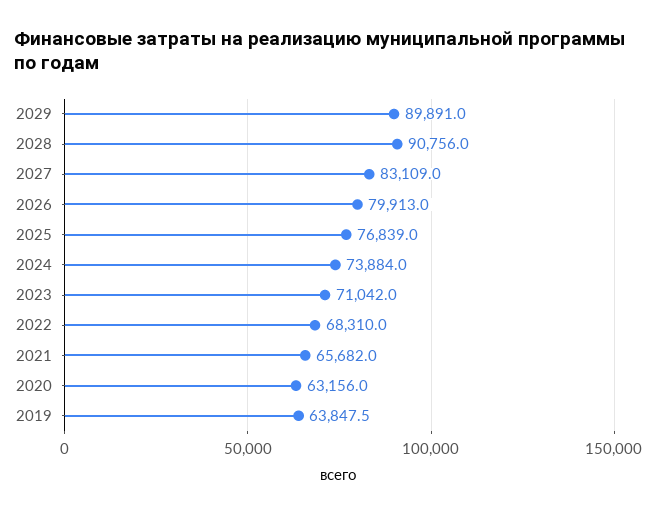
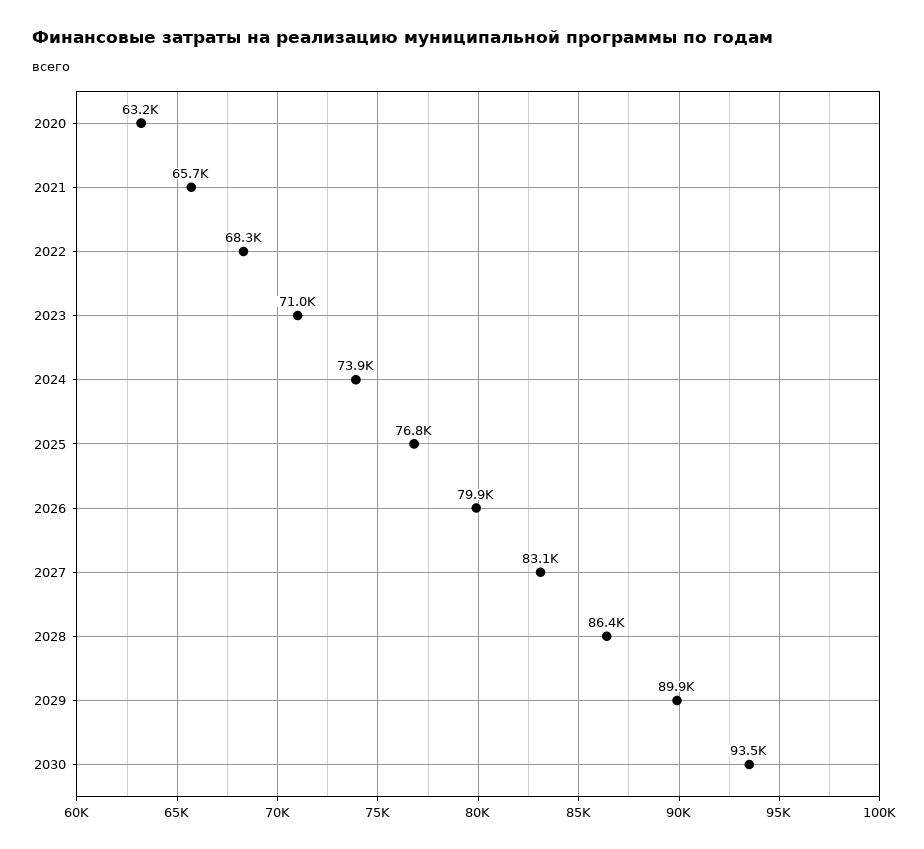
2028: 90756 -> 86400
2019: 63847.5 -> none
2030: none -> 93500

